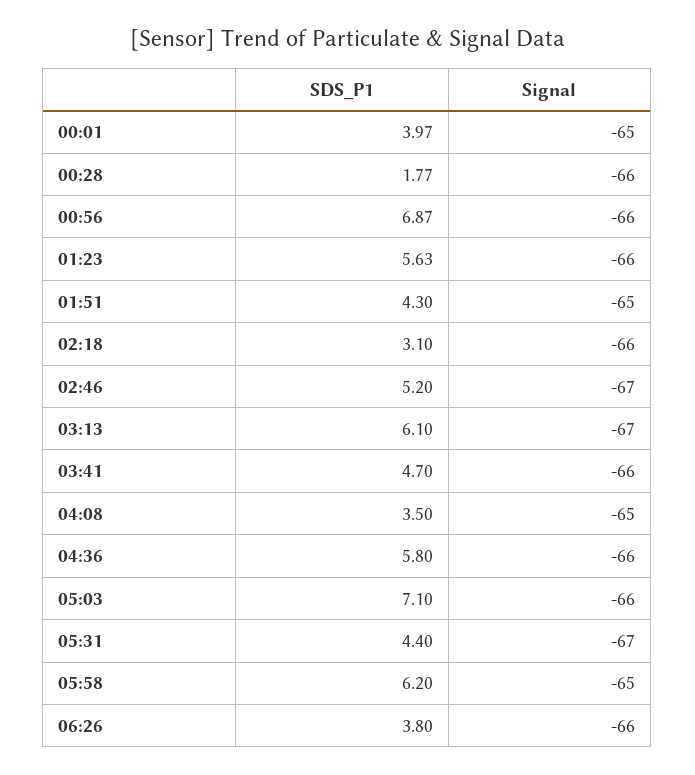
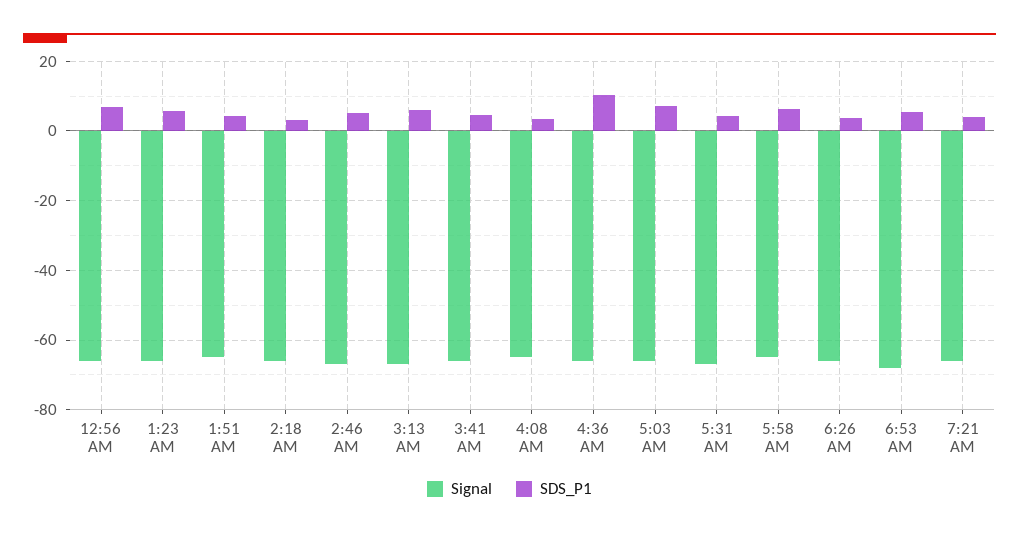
SDS_P1, 00:01: 3.97 -> none
Signal, 00:01: -65 -> none
SDS_P1, 00:28: 1.77 -> none
Signal, 00:28: -66 -> none
SDS_P1, 04:36: 5.8 -> 10
Signal, 6:53 AM: none -> -68
SDS_P1, 6:53 AM: none -> 6
Signal, 7:21 AM: none -> -66
SDS_P1, 7:21 AM: none -> 4

